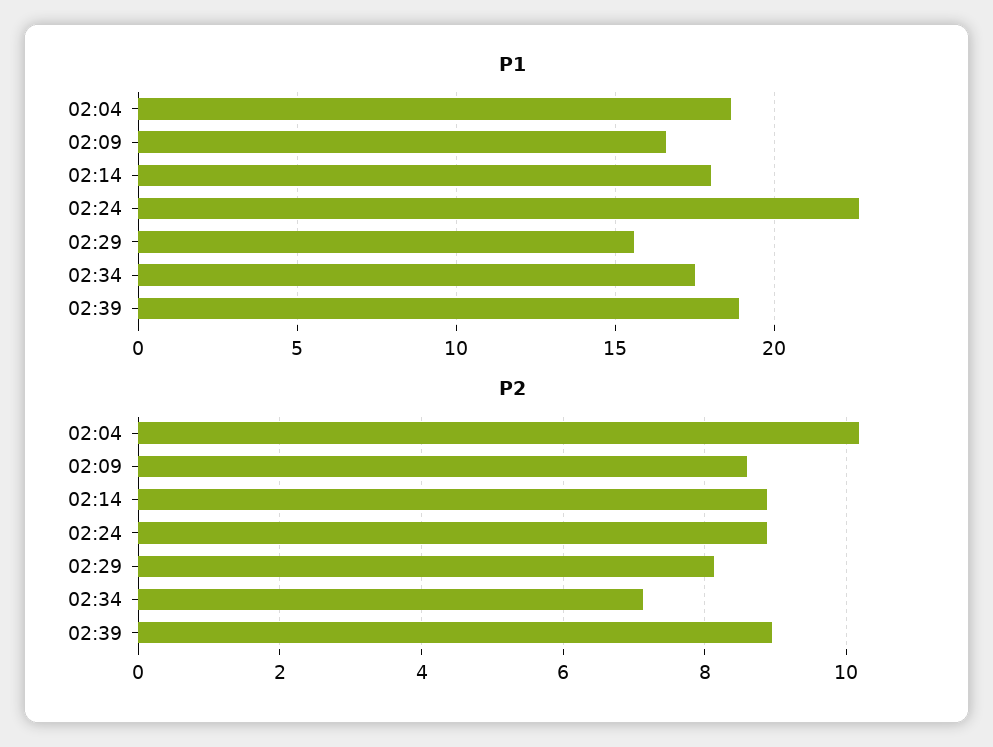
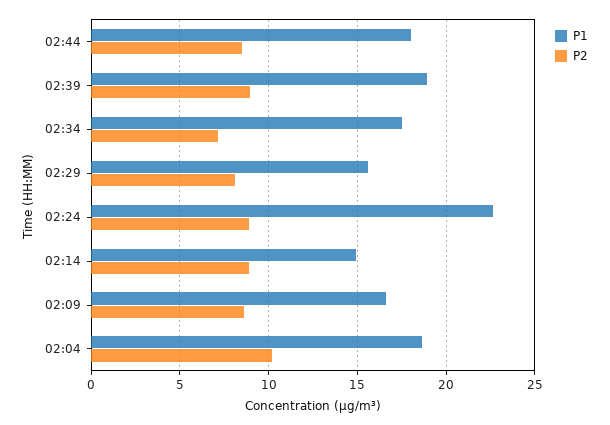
P1, 02:14: 18 -> 15
P1, 02:44: none -> 18
P2, 02:44: none -> 8.5

